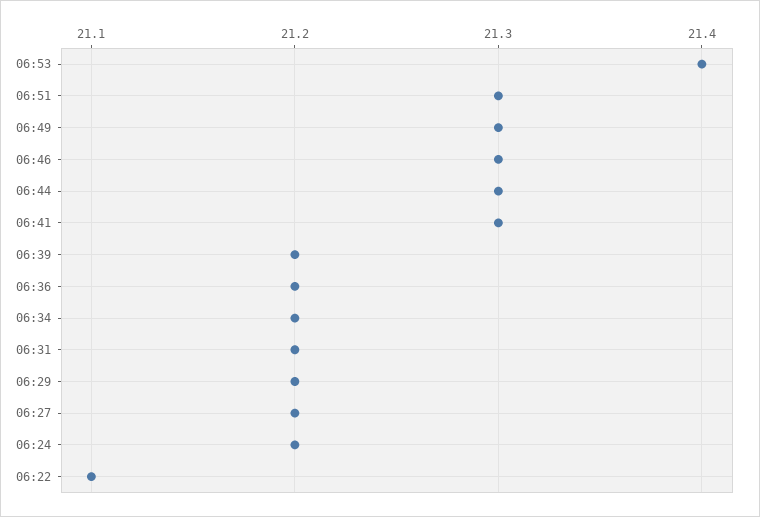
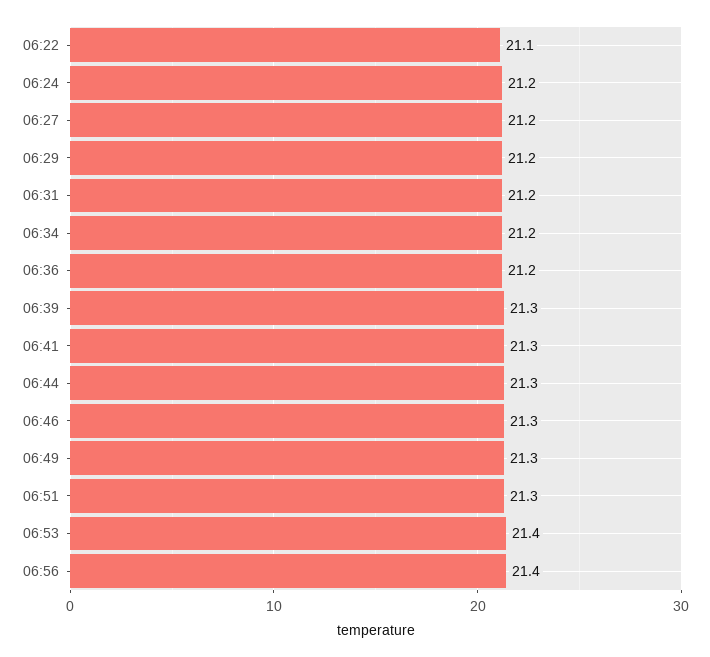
06:39: 21.2 -> 21.3
06:56: none -> 21.4

